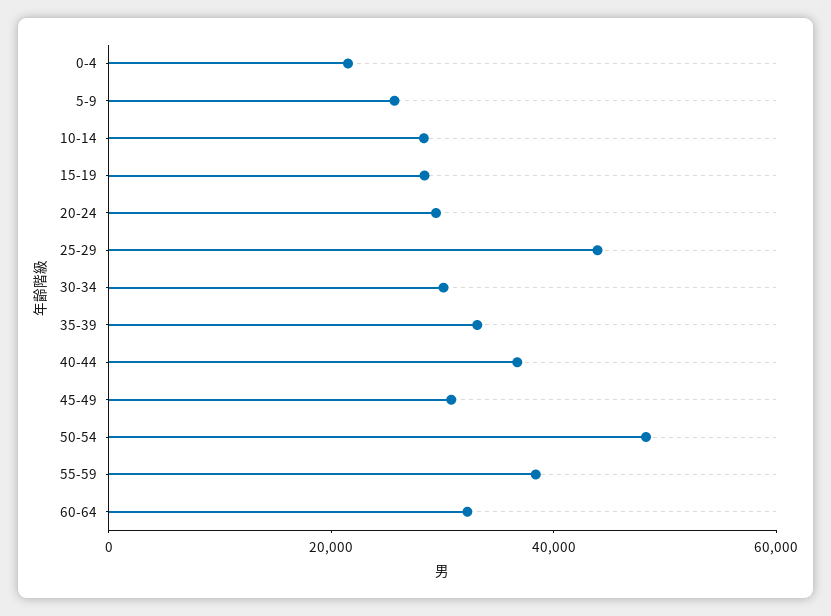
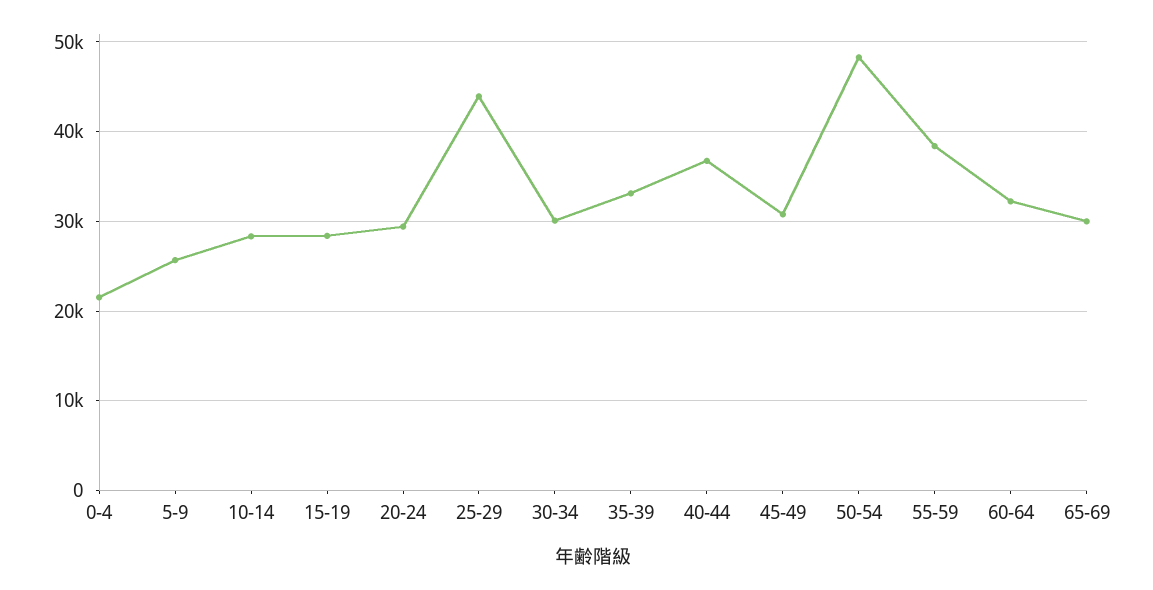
65-69: none -> 30000

